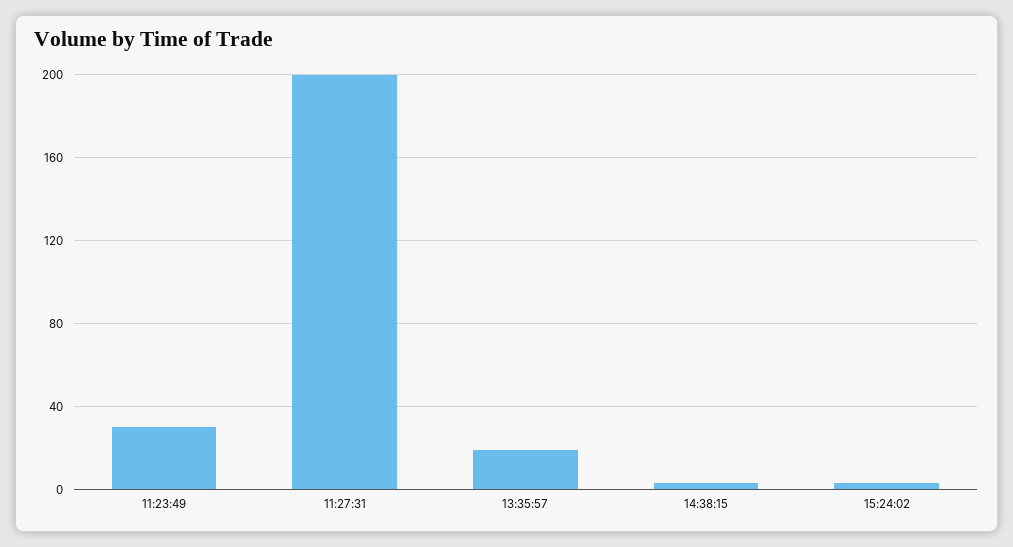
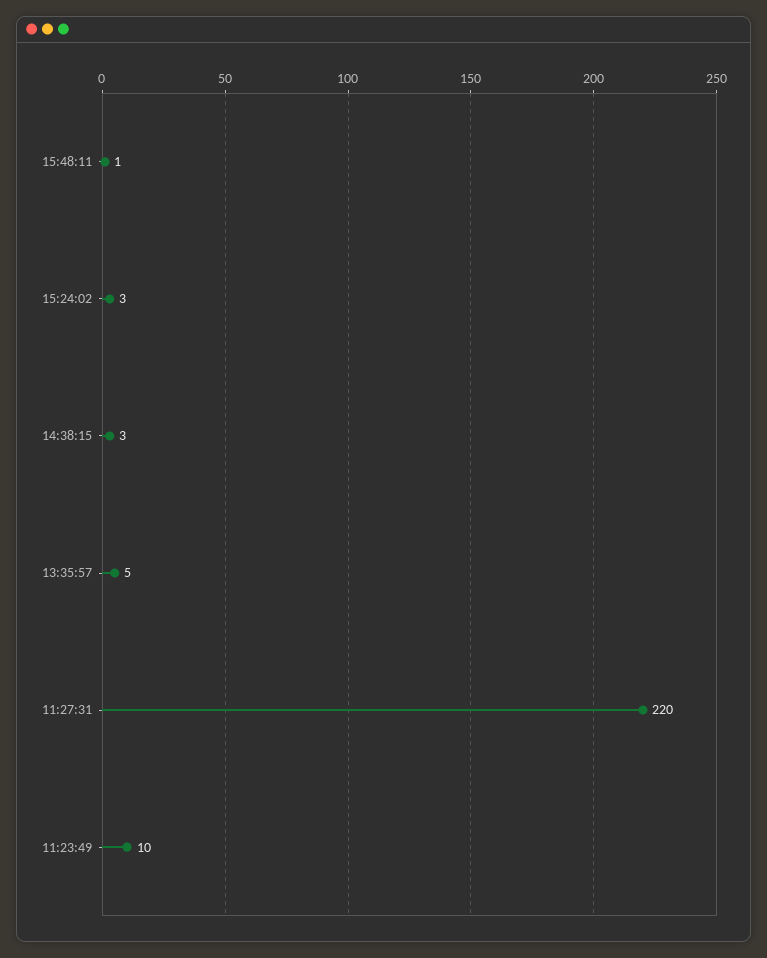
11:23:49: 30 -> 10
11:27:31: 200 -> 220
13:35:57: 20 -> 5
15:48:11: none -> 1

